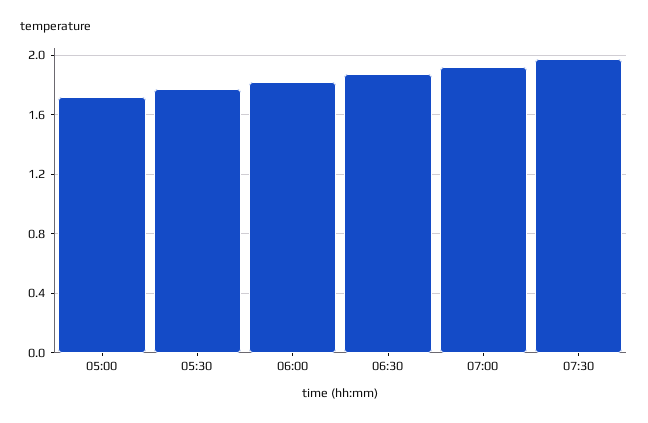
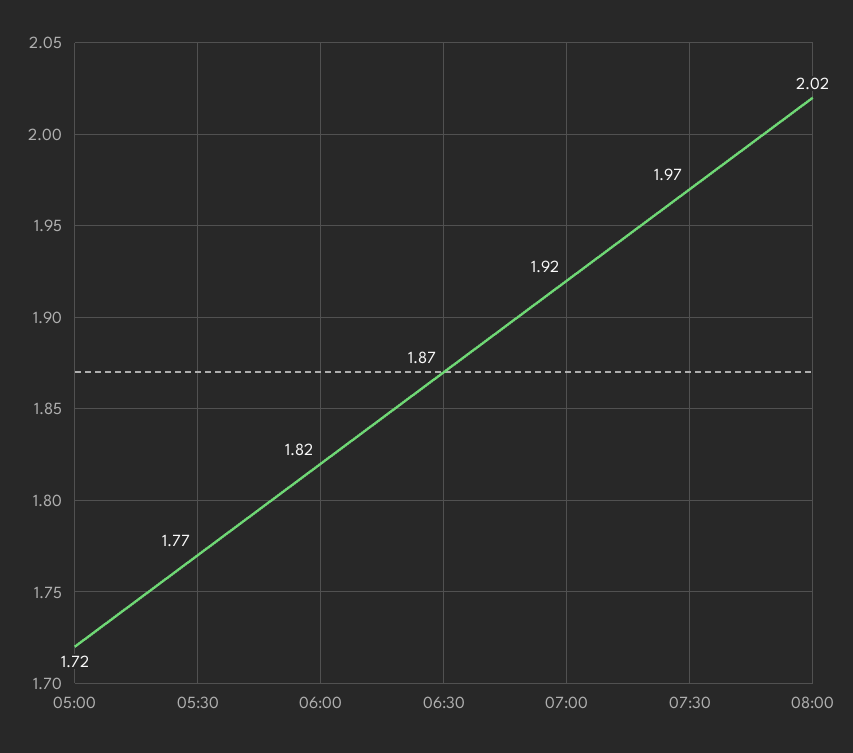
08:00: none -> 2.02

